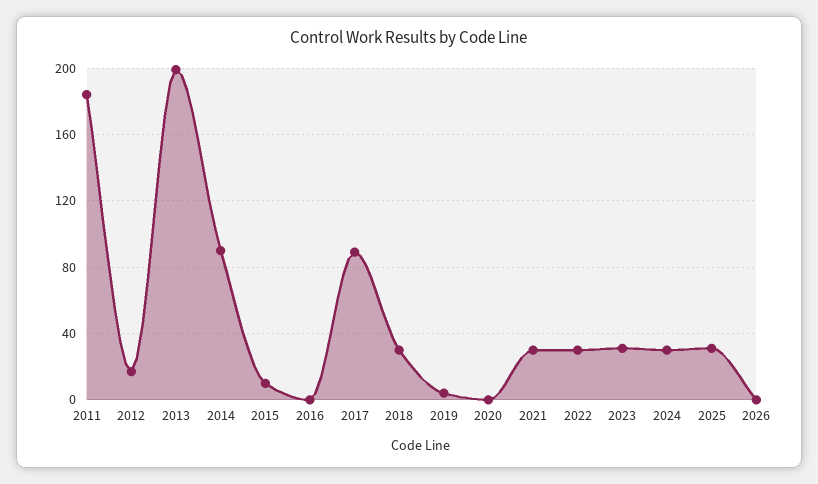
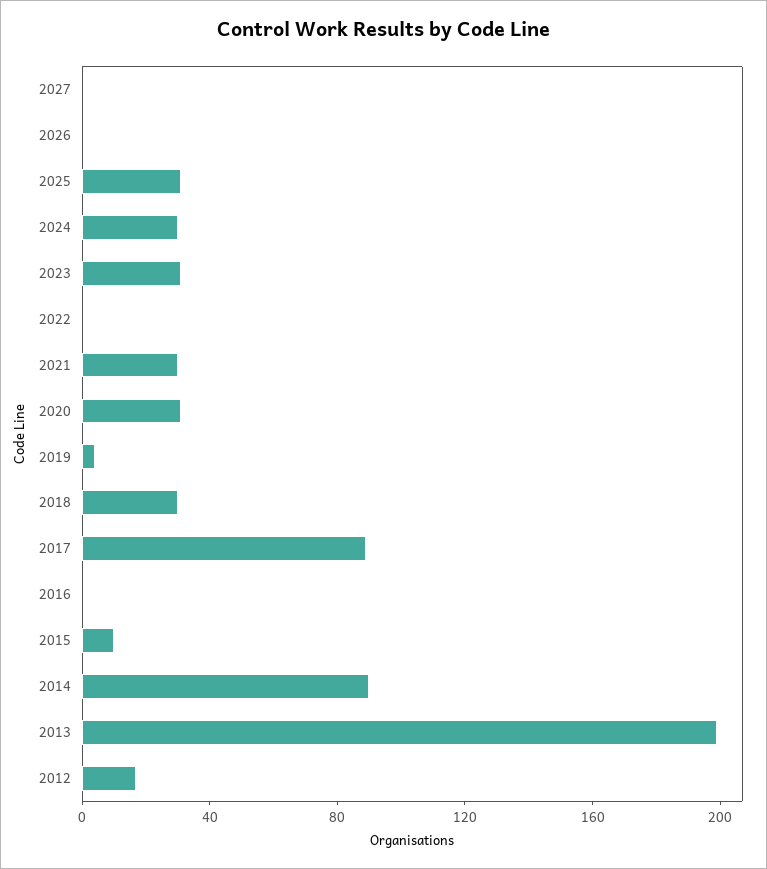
2011: 185 -> none
2020: 0 -> 30
2022: 30 -> 0
2027: none -> 0

